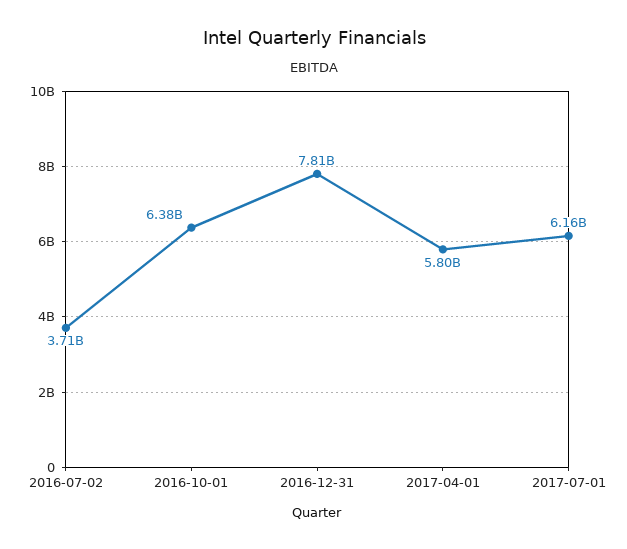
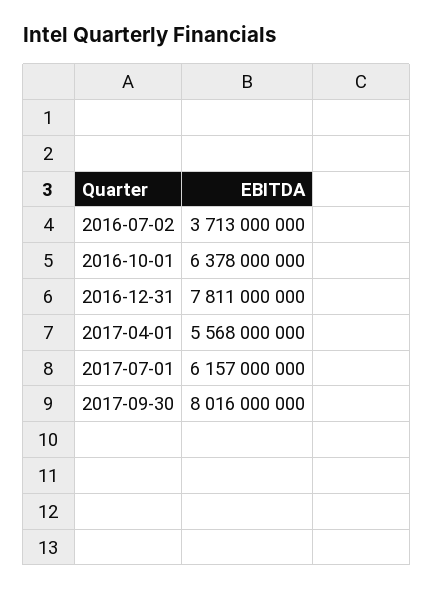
2017-04-01: 5800000000 -> 5568000000
2017-09-30: none -> 8016000000

